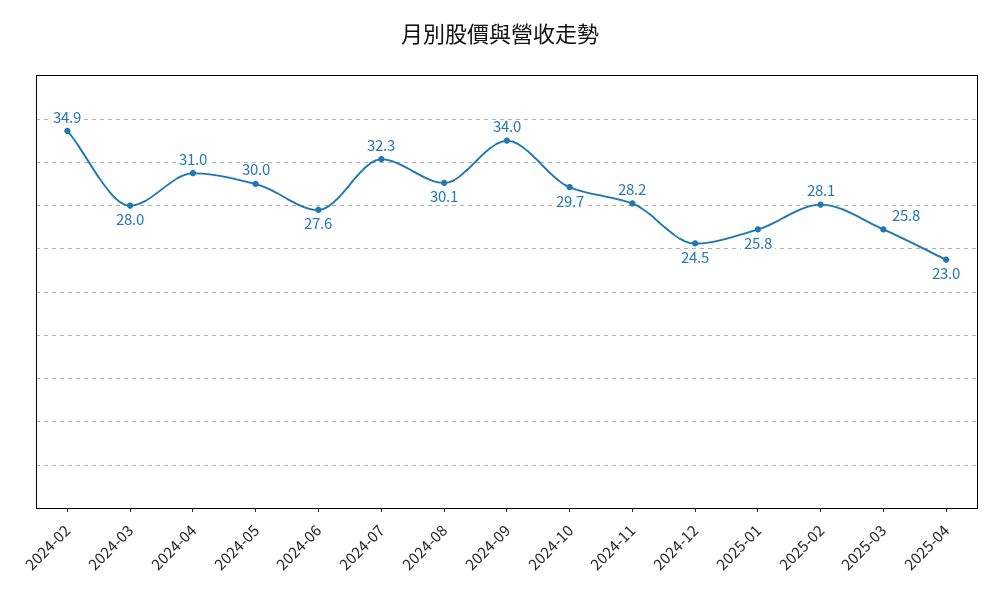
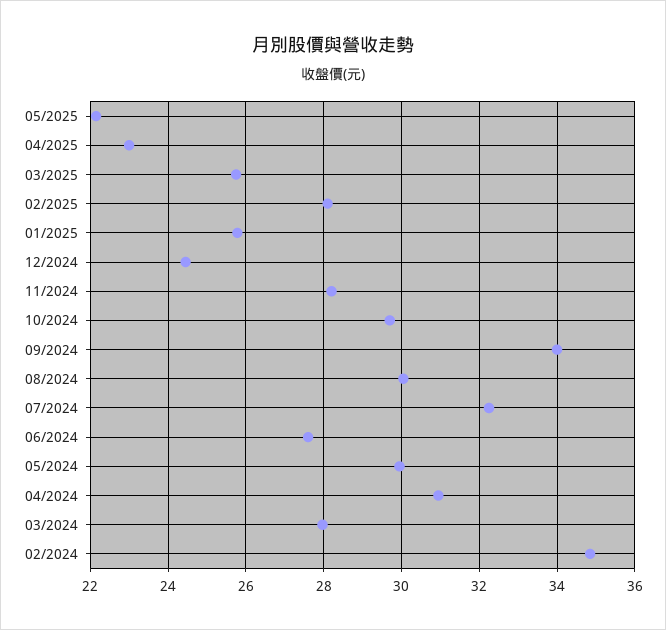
05/2025: none -> 22.2

